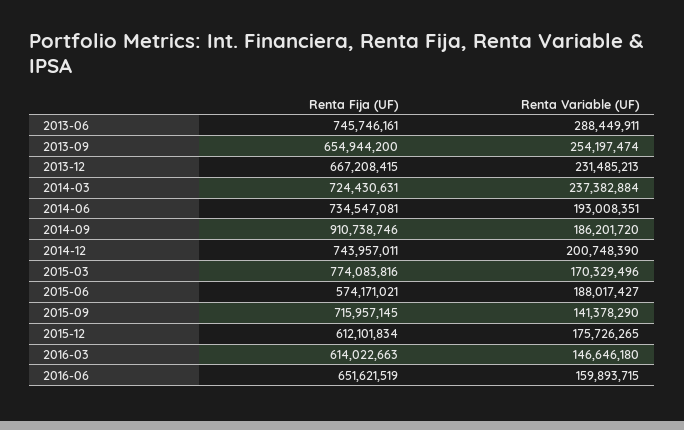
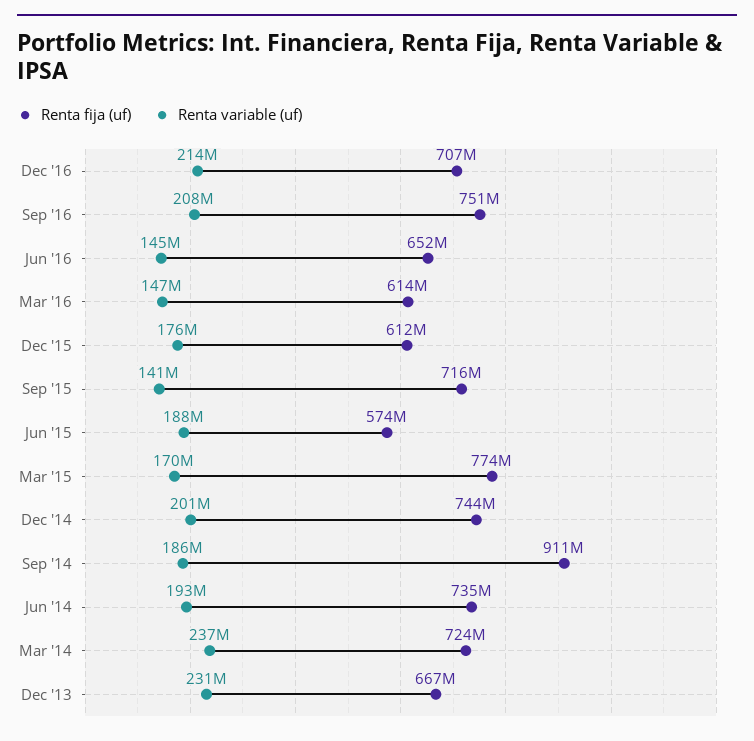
Renta Fija (UF), 2013-06: 745746161 -> none
Renta Variable (UF), 2013-06: 288449911 -> none
Renta Fija (UF), 2013-09: 654944200 -> none
Renta Variable (UF), 2013-09: 254197474 -> none
Renta Variable (UF), 2016-06: 159893715 -> 145000000
Renta Fija (UF), Dec '16: none -> 707000000
Renta Variable (UF), Dec '16: none -> 214000000
Renta Fija (UF), Sep '16: none -> 751000000
Renta Variable (UF), Sep '16: none -> 208000000

